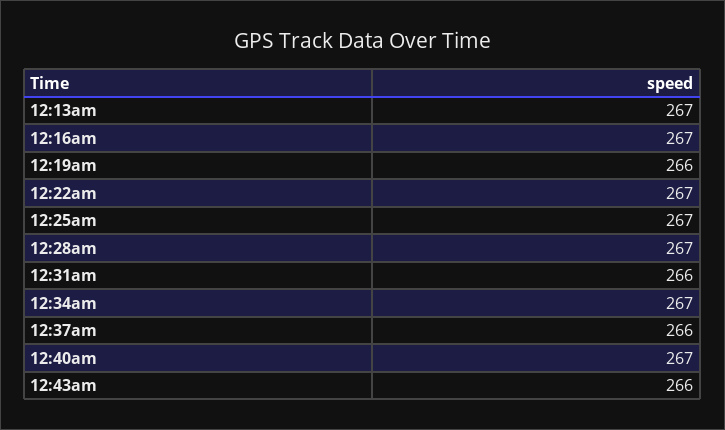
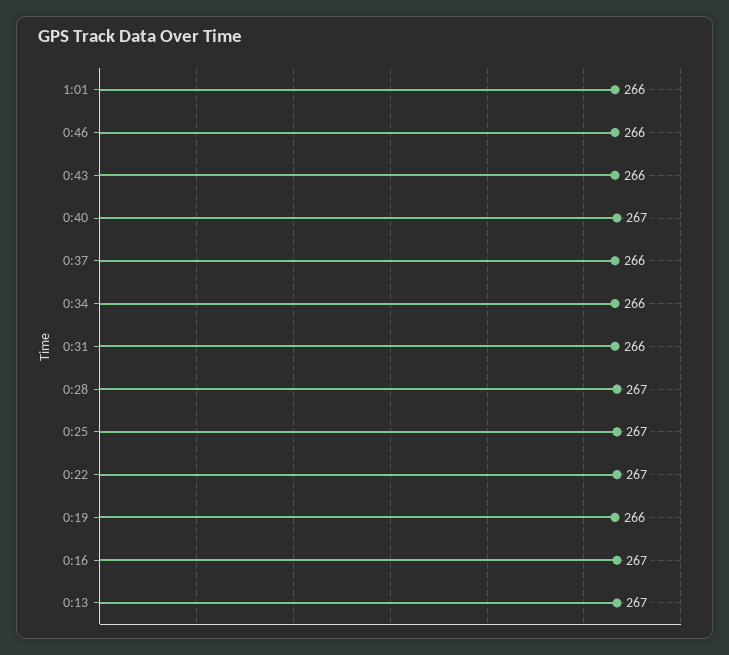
12:34am: 267 -> 266
1:01: none -> 266
0:46: none -> 266

